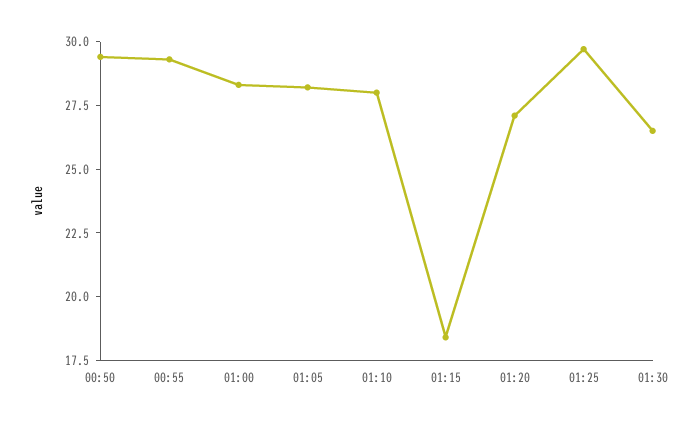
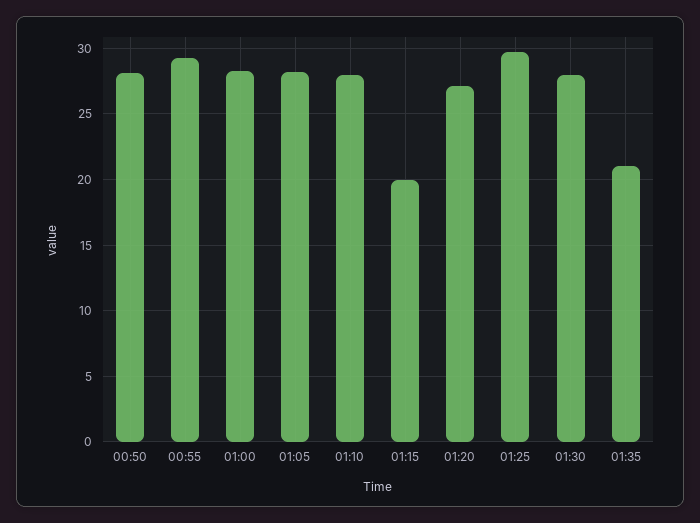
00:50: 29.5 -> 28
01:15: 18.5 -> 20
01:30: 26.5 -> 28
01:35: none -> 21

